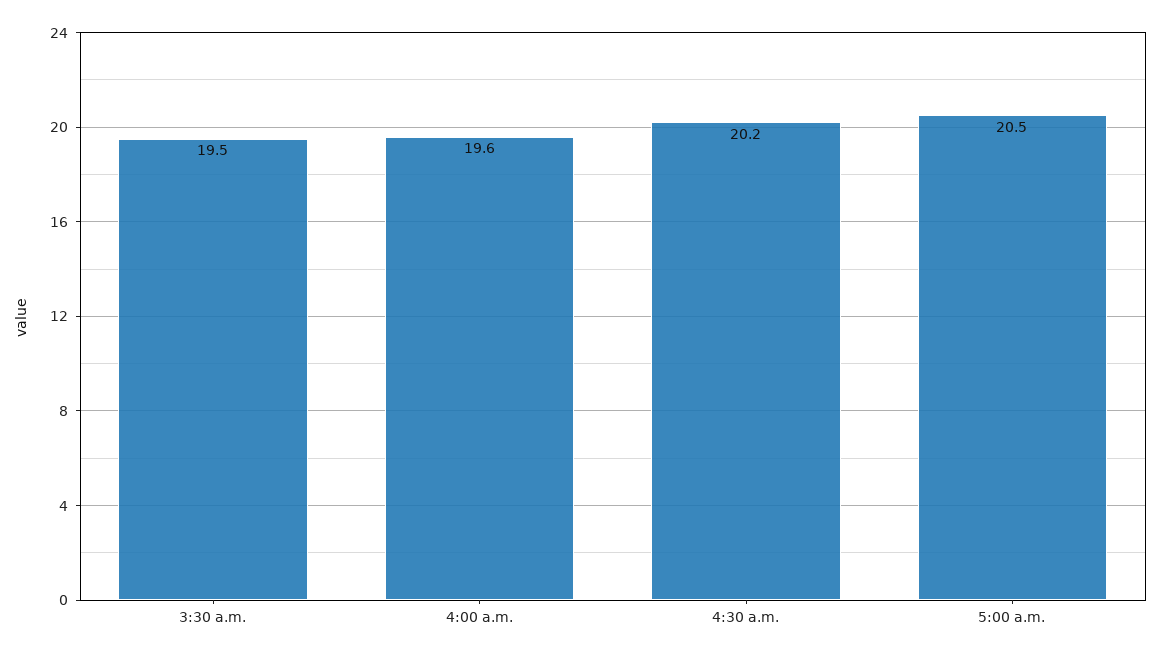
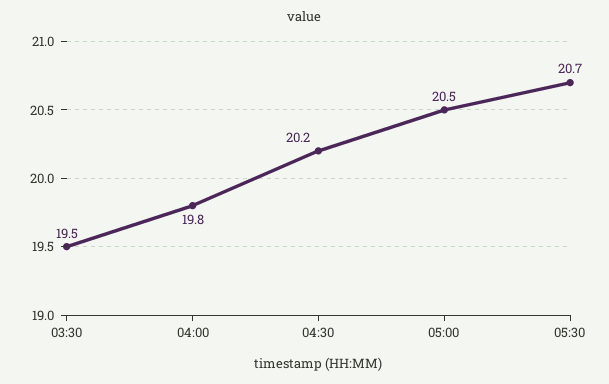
4:00 a.m.: 19.6 -> 19.8
05:30: none -> 20.7

